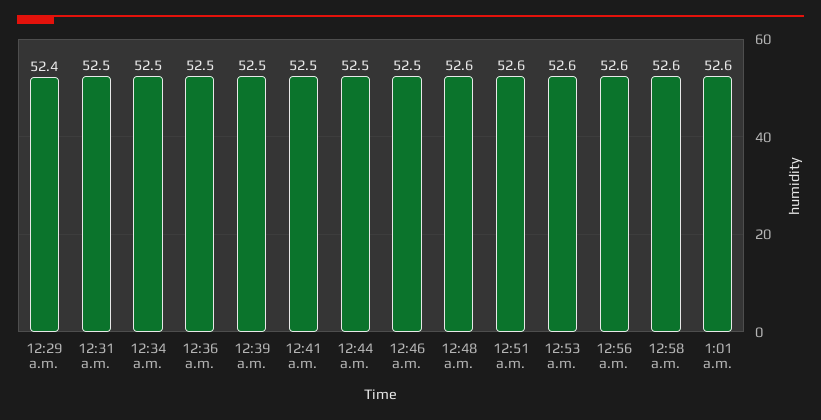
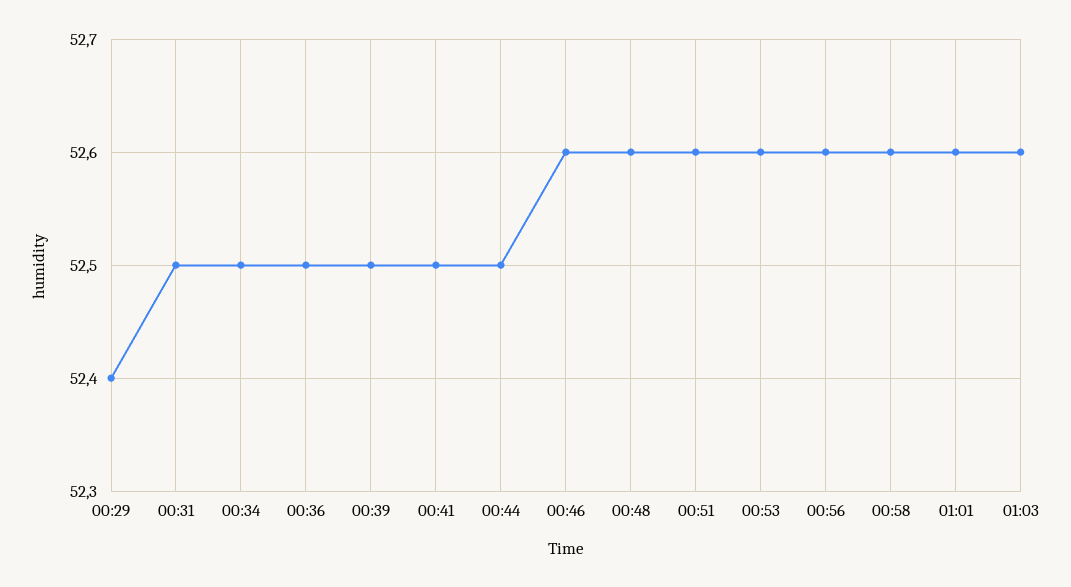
12:46 a.m.: 52.5 -> 52.6
01:03: none -> 52.6

